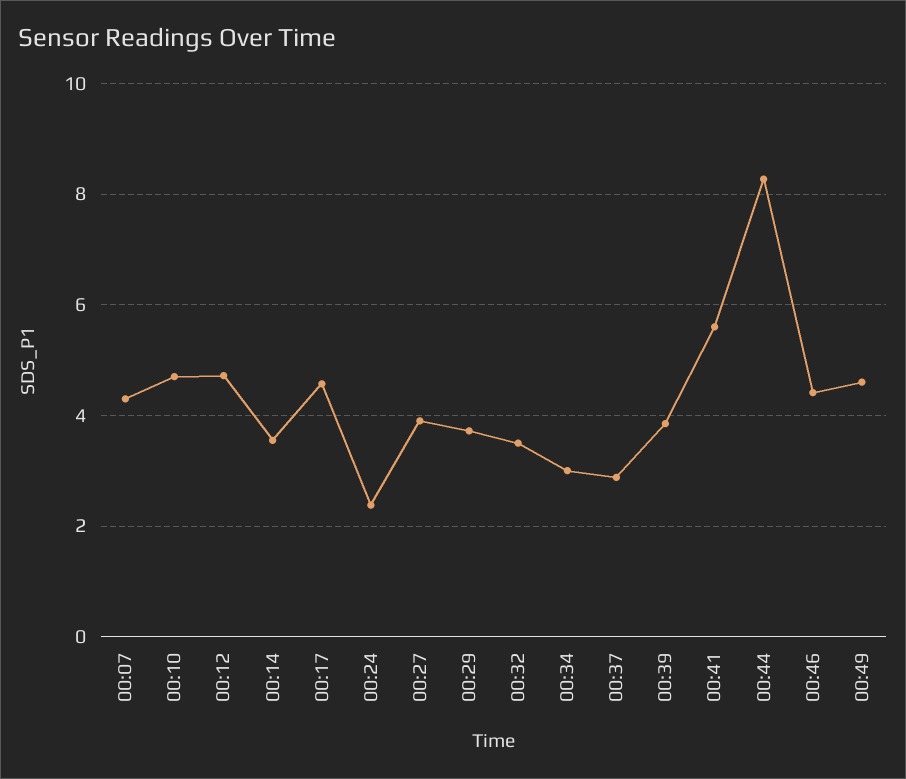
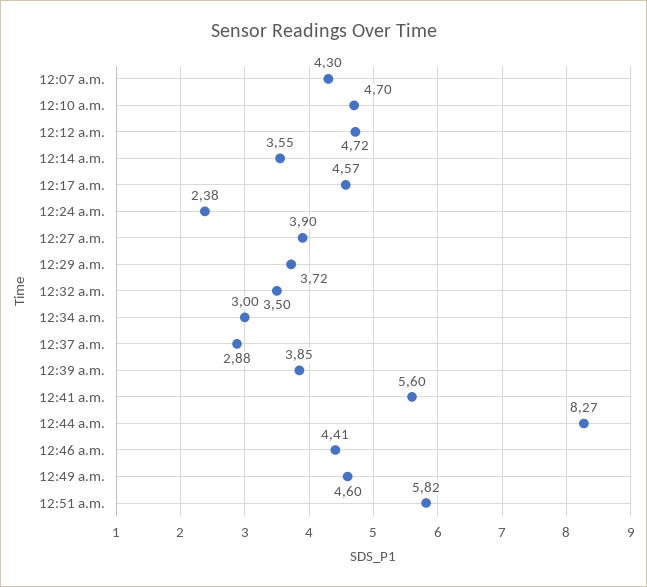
12:51 a.m.: none -> 5.82

